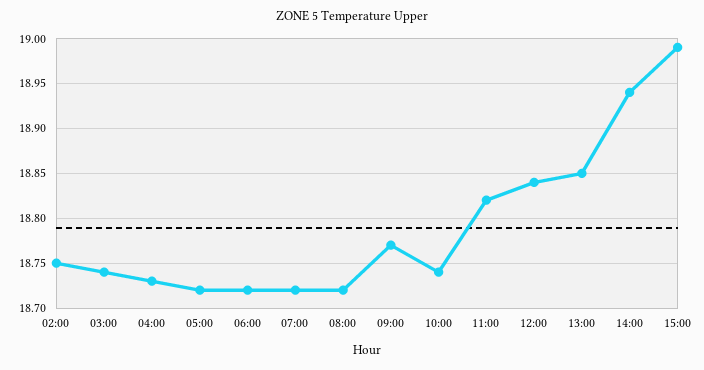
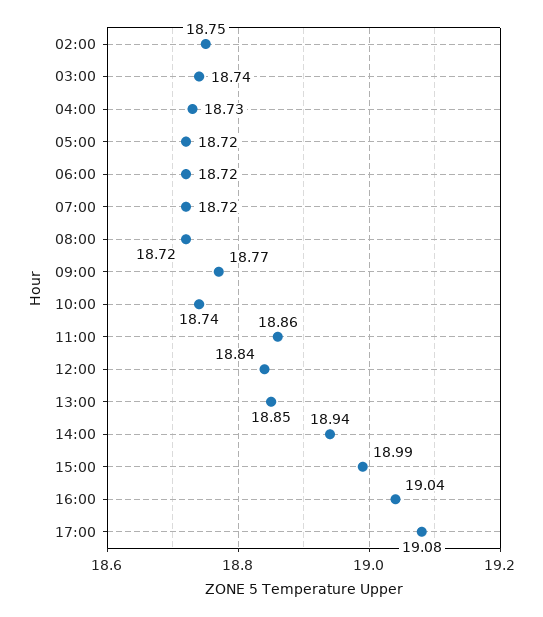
11:00: 18.82 -> 18.86
16:00: none -> 19.04
17:00: none -> 19.08

